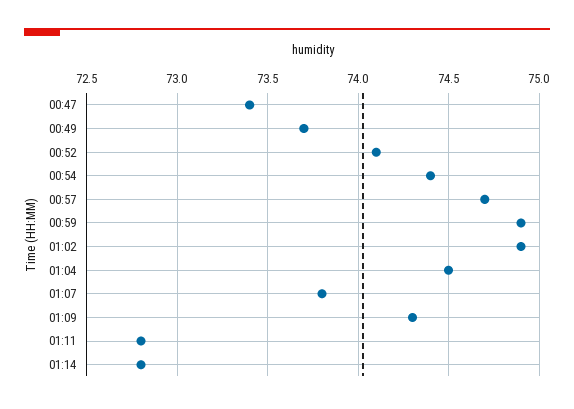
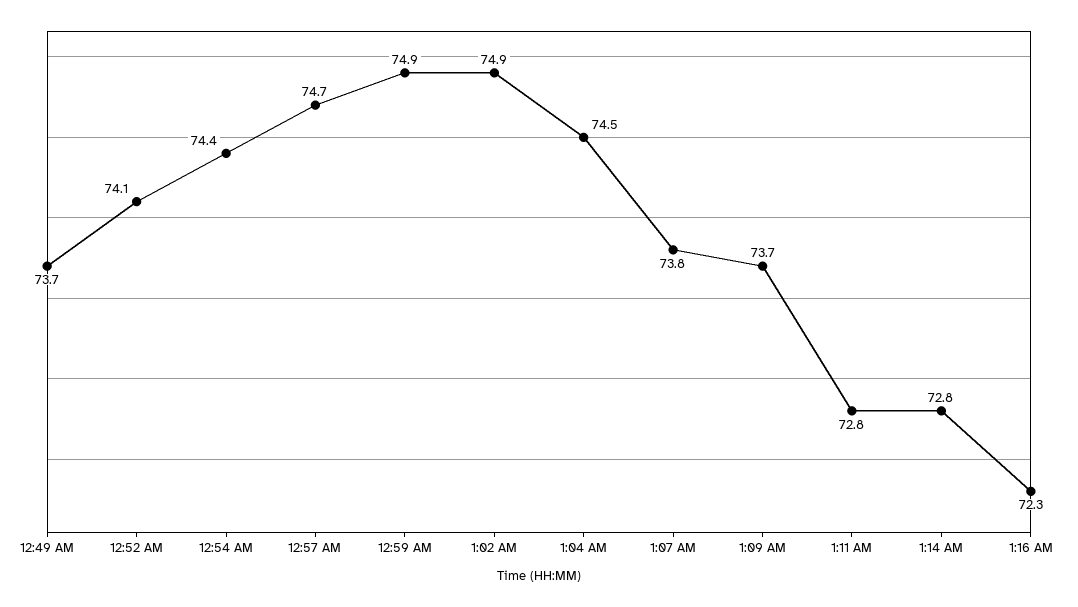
00:47: 73.4 -> none
01:09: 74.3 -> 73.7
1:16 AM: none -> 72.3

